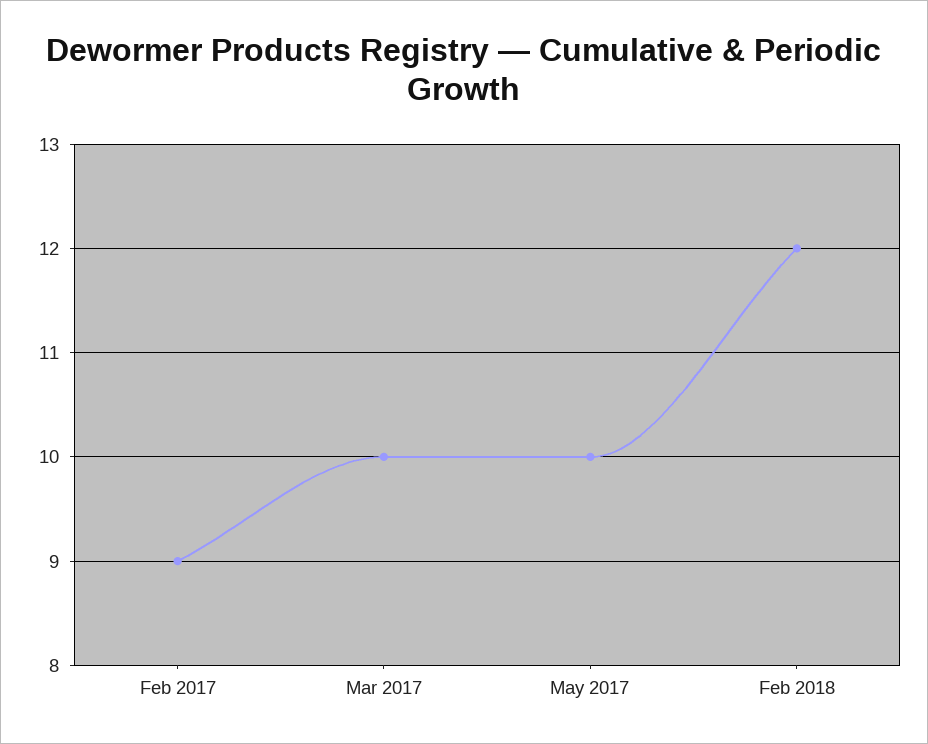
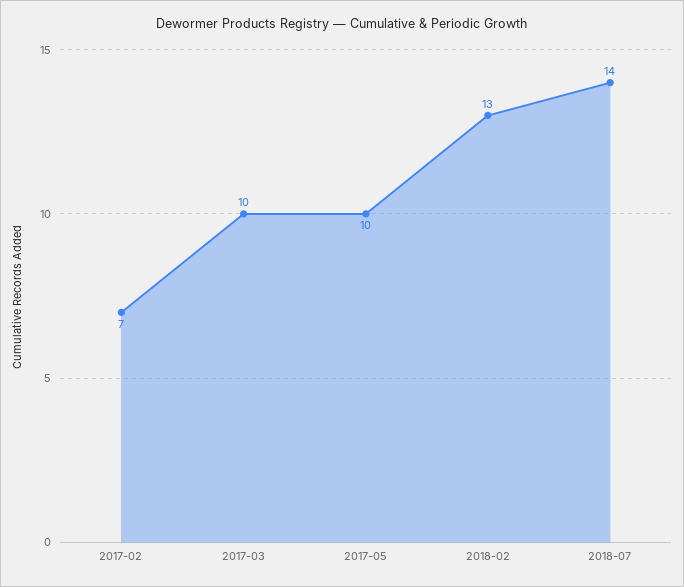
Feb 2017: 9 -> 7
Feb 2018: 12 -> 13
2018-07: none -> 14

